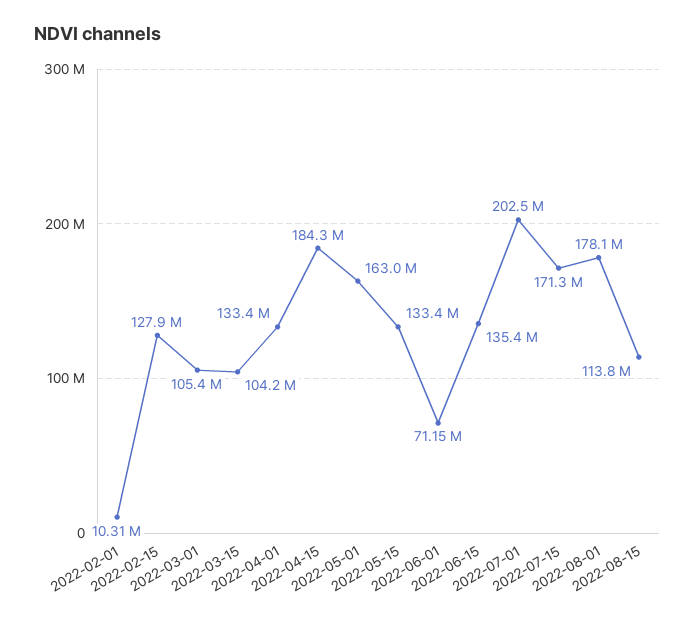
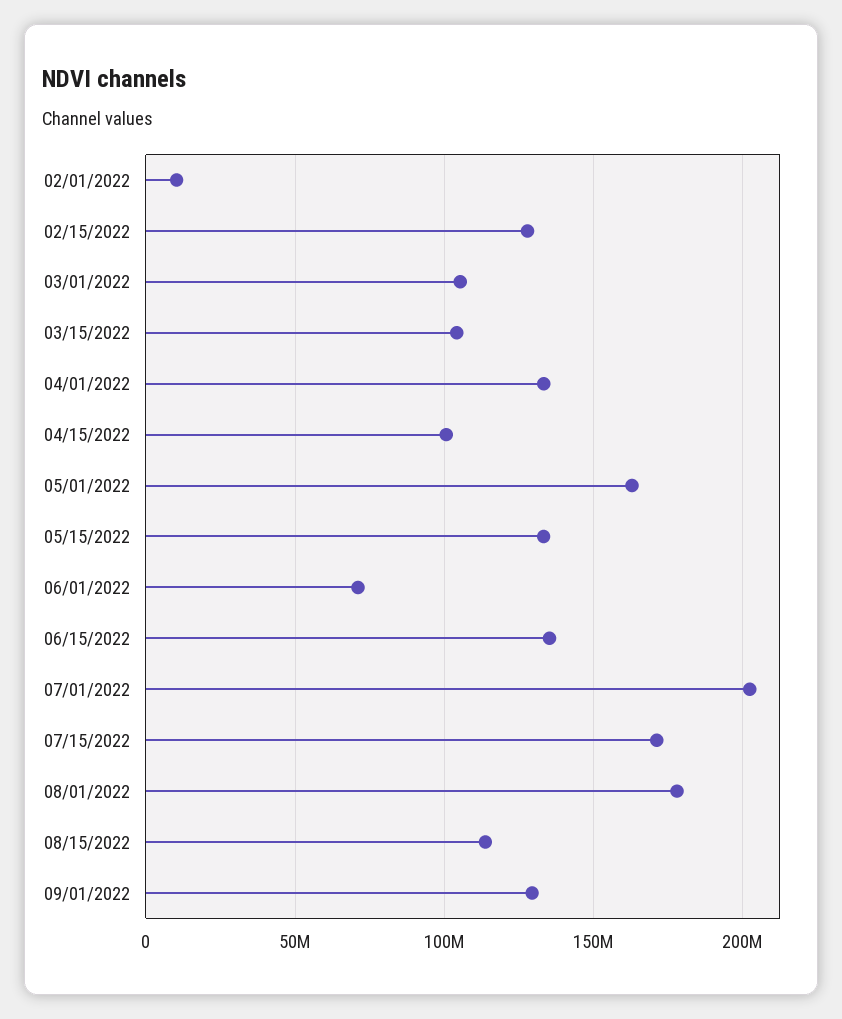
2022-04-15: 184300000 -> 100000000
09/01/2022: none -> 130000000

